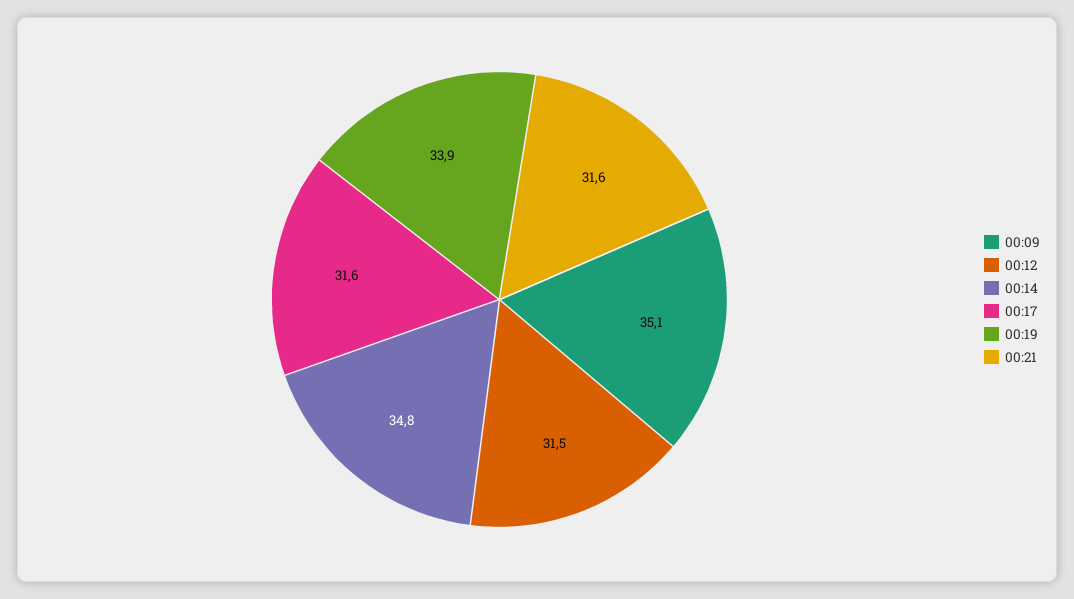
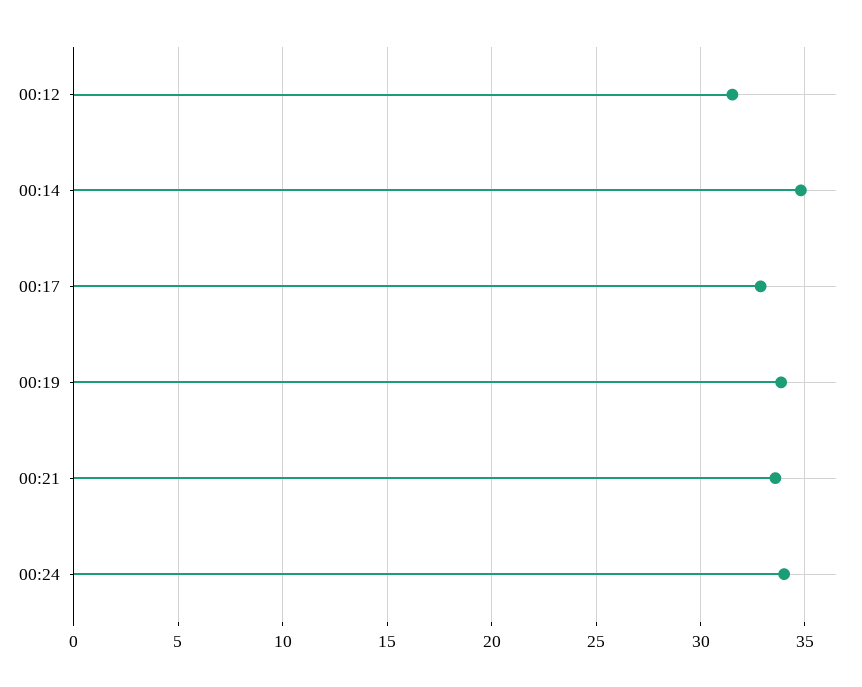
00:09: 35.1 -> none
00:17: 31.6 -> 33
00:21: 31.6 -> 33.5
00:24: none -> 34

